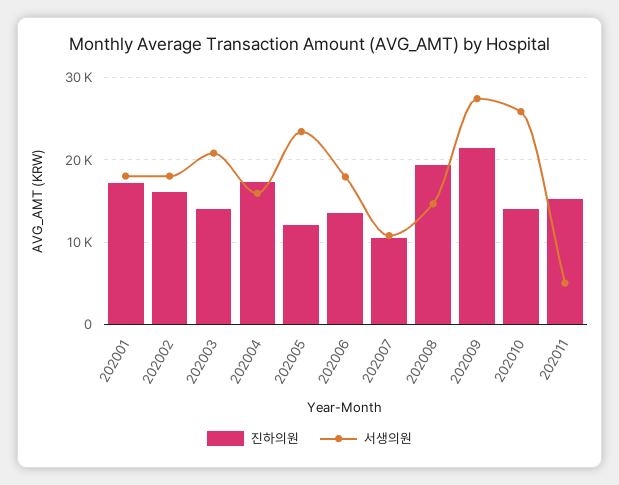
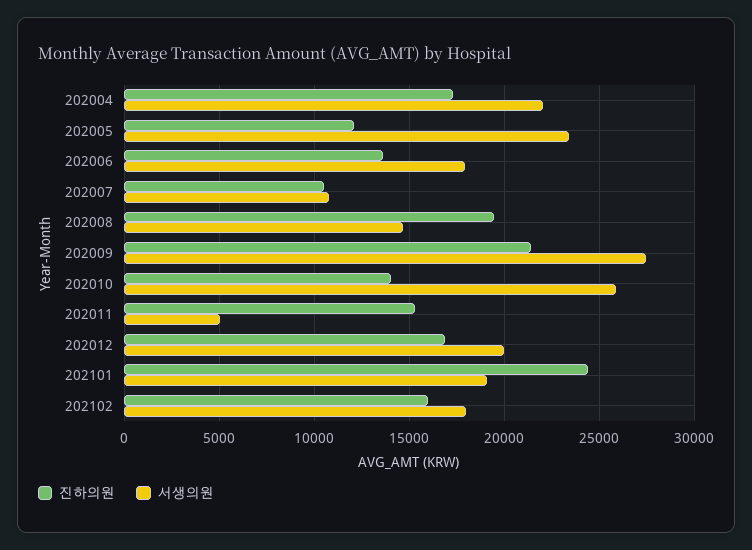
진하의원, 202001: 17000 -> none
서생의원, 202001: 18000 -> none
진하의원, 202002: 16000 -> none
서생의원, 202002: 18000 -> none
진하의원, 202003: 14000 -> none
서생의원, 202003: 21000 -> none
서생의원, 202004: 16000 -> 22000
진하의원, 202012: none -> 17000
서생의원, 202012: none -> 20000
진하의원, 202101: none -> 24500
서생의원, 202101: none -> 19000
진하의원, 202102: none -> 16000
서생의원, 202102: none -> 18000

